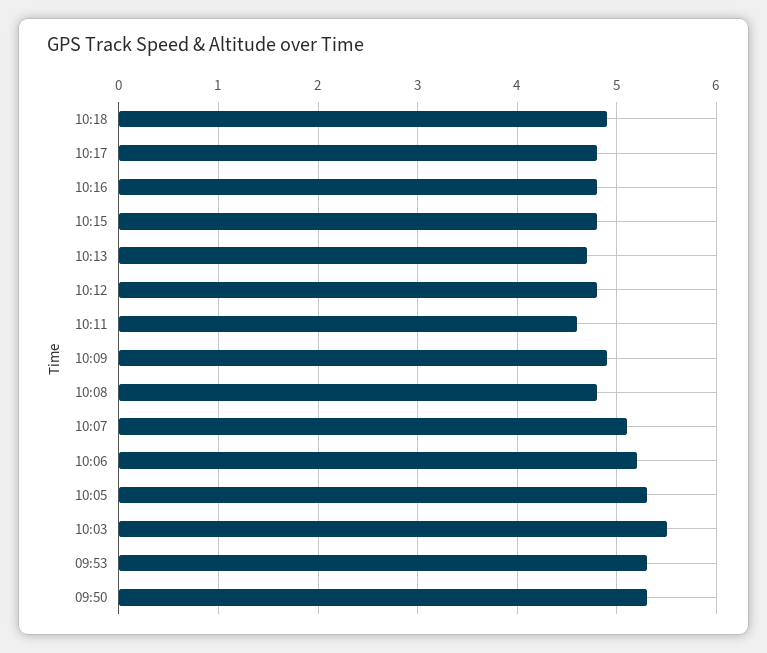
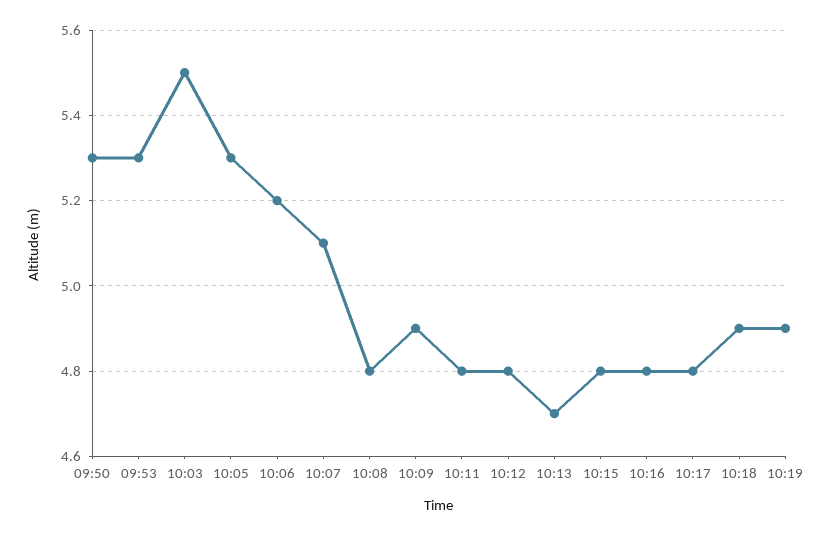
10:11: 4.6 -> 4.8
10:19: none -> 4.9

